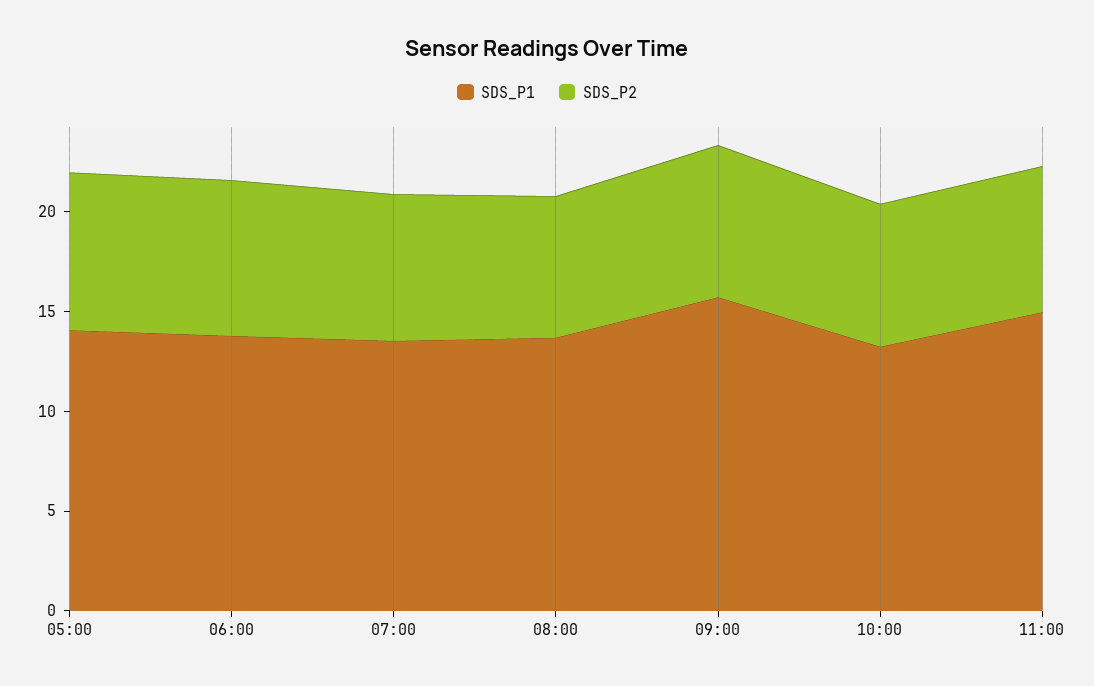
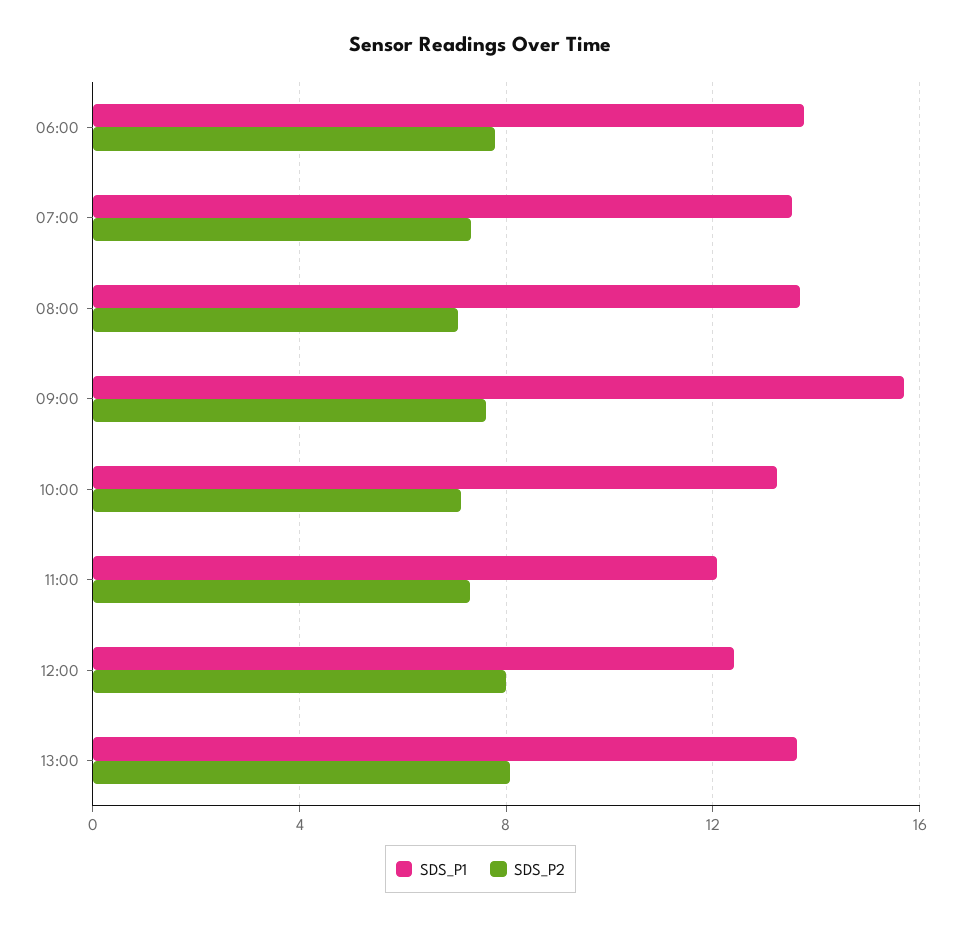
SDS_P1, 05:00: 14 -> none
SDS_P2, 05:00: 8 -> none
SDS_P1, 11:00: 15 -> 12
SDS_P1, 12:00: none -> 12.5
SDS_P2, 12:00: none -> 8
SDS_P1, 13:00: none -> 13.5
SDS_P2, 13:00: none -> 8

